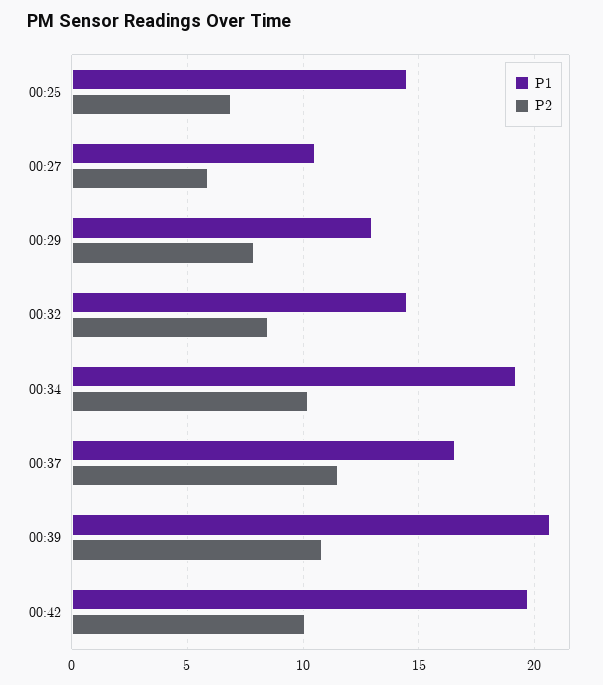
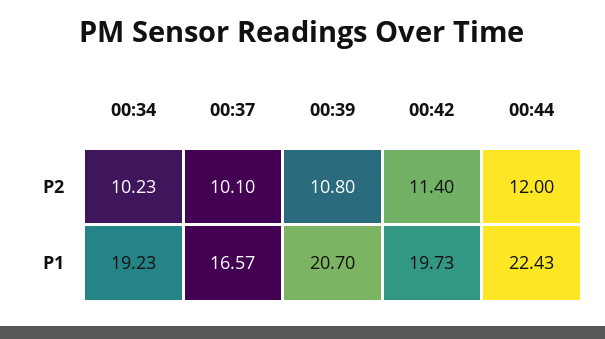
P1, 00:25: 14.5 -> none
P2, 00:25: 7 -> none
P1, 00:27: 10.5 -> none
P2, 00:27: 6 -> none
P1, 00:29: 13 -> none
P2, 00:29: 8 -> none
P1, 00:32: 14.5 -> none
P2, 00:32: 8.5 -> none
P2, 00:37: 11.5 -> 10.1
P2, 00:42: 10 -> 11.4
P2, 00:44: none -> 12
P1, 00:44: none -> 22.43

